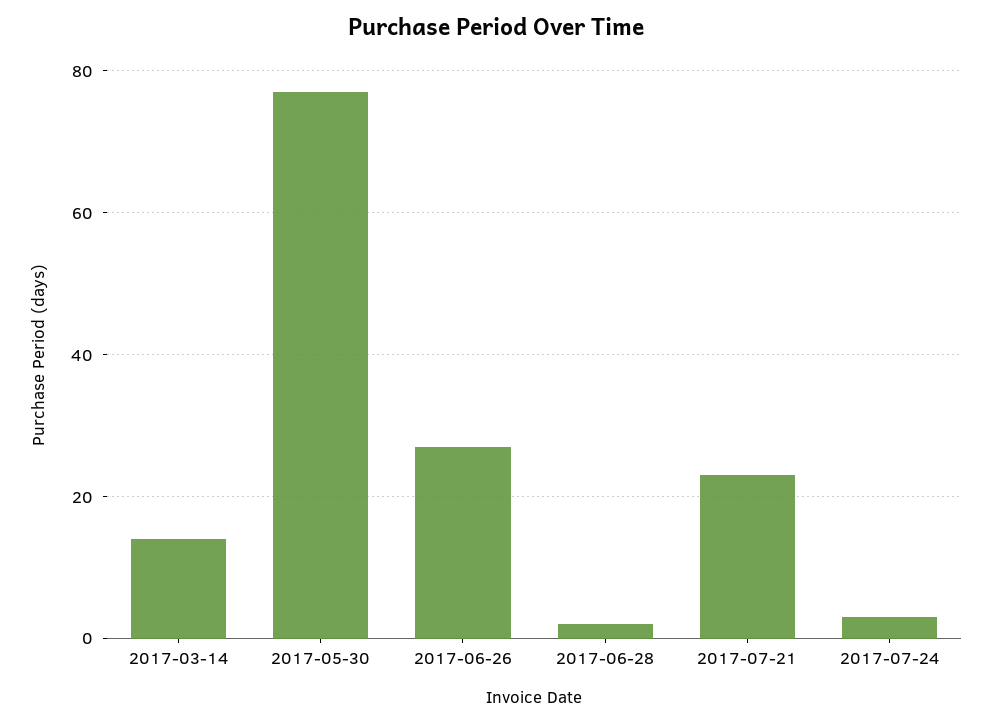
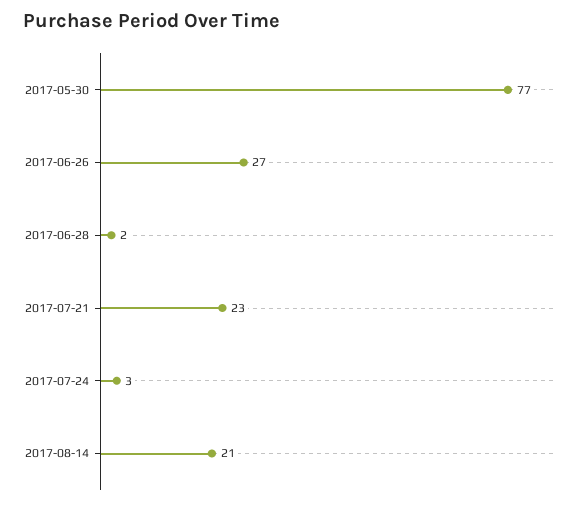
2017-03-14: 15 -> none
2017-08-14: none -> 21

